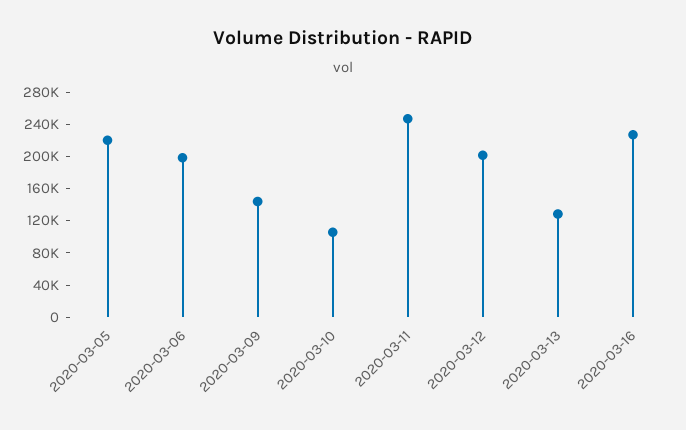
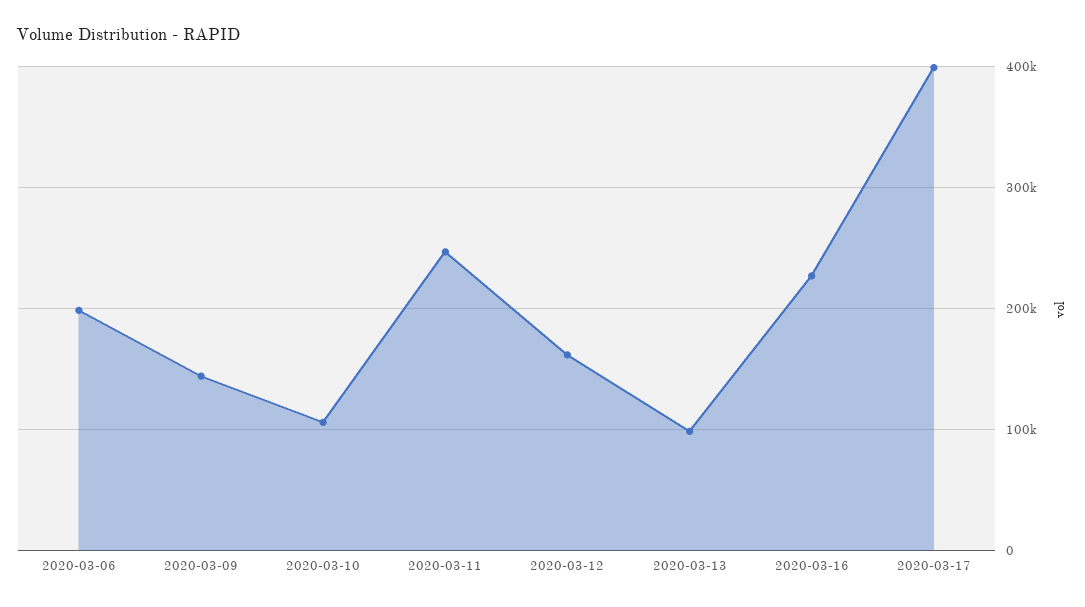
2020-03-05: 220000 -> none
2020-03-12: 200000 -> 160000
2020-03-13: 130000 -> 100000
2020-03-17: none -> 400000

